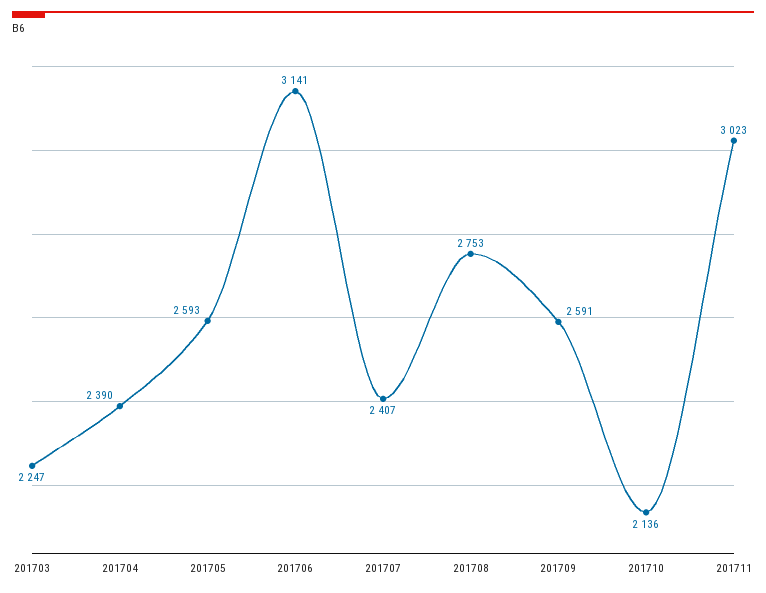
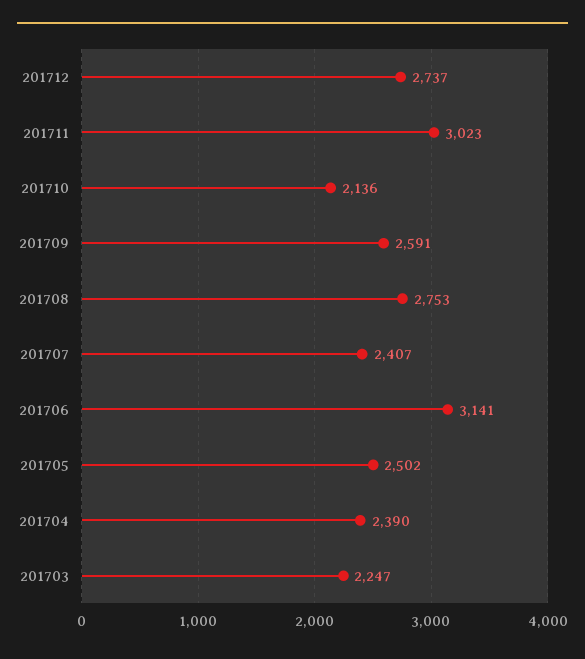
201705: 2593 -> 2502
201712: none -> 2737

